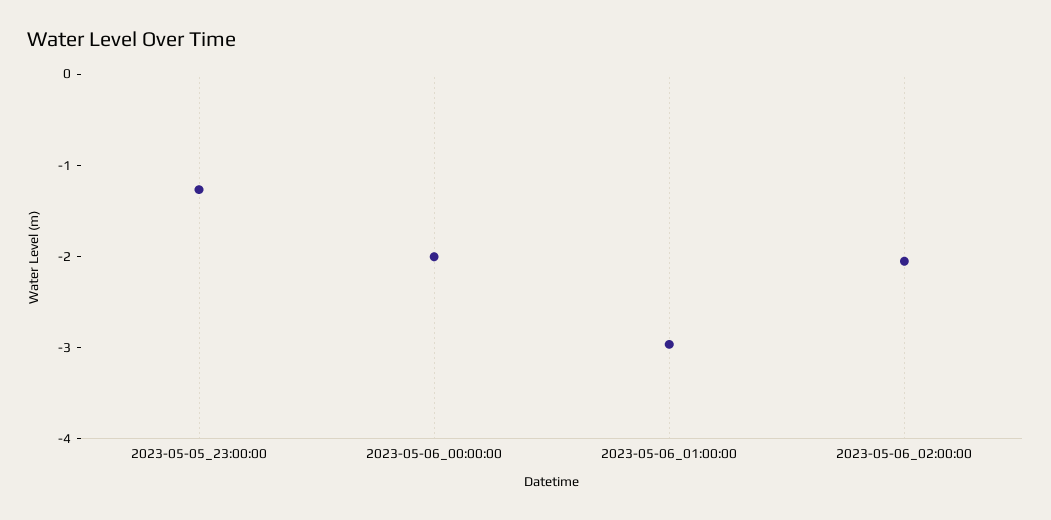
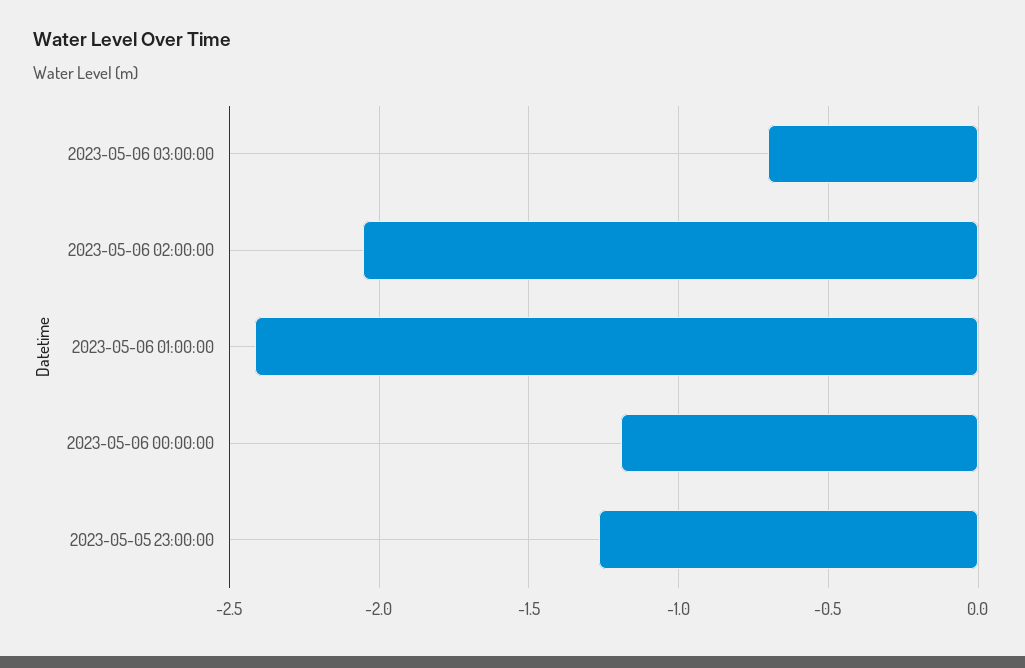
2023-05-06_00:00:00: -2 -> -1.2
2023-05-06_01:00:00: -3 -> -2.4
2023-05-06 03:00:00: none -> -0.7

